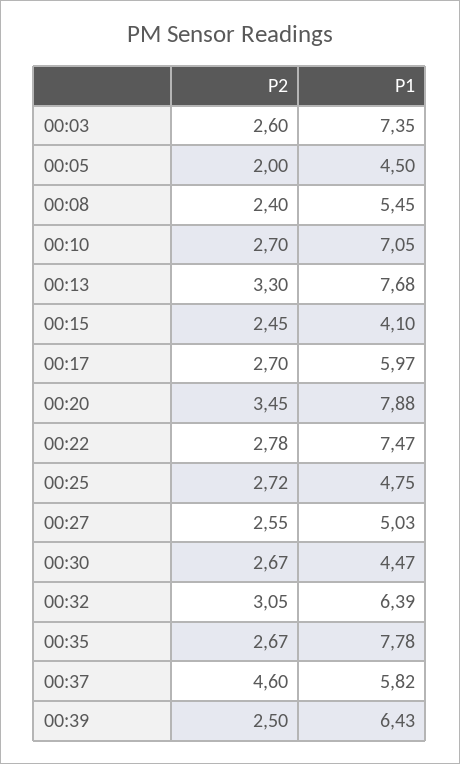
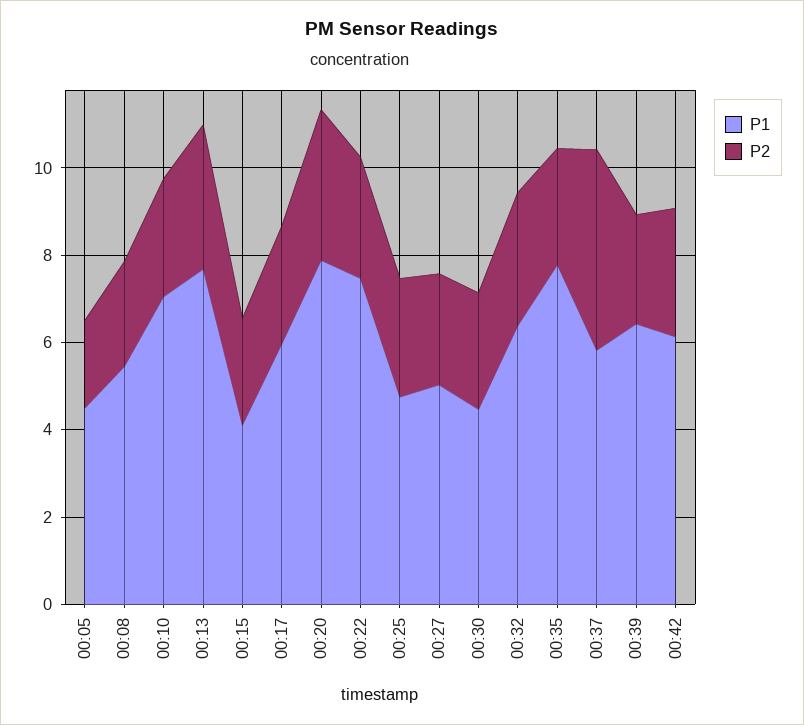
P2, 00:03: 2.6 -> none
P1, 00:03: 7.35 -> none
P1, 00:42: none -> 6
P2, 00:42: none -> 3

